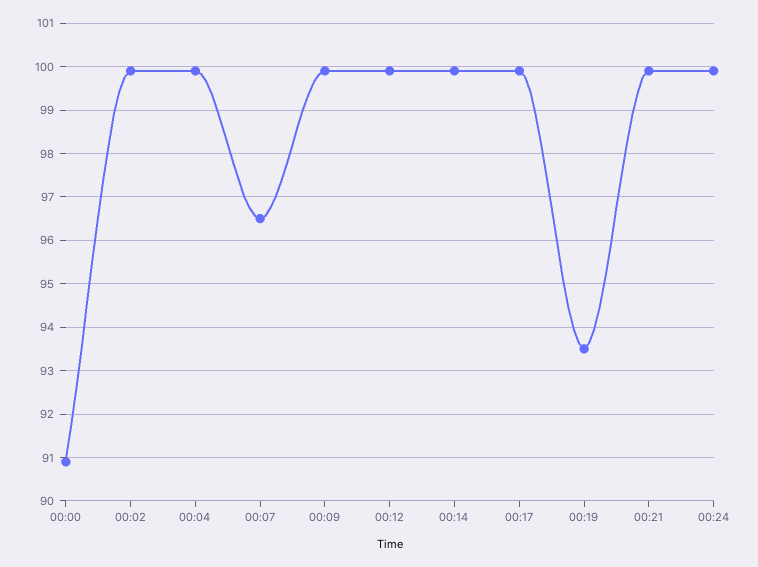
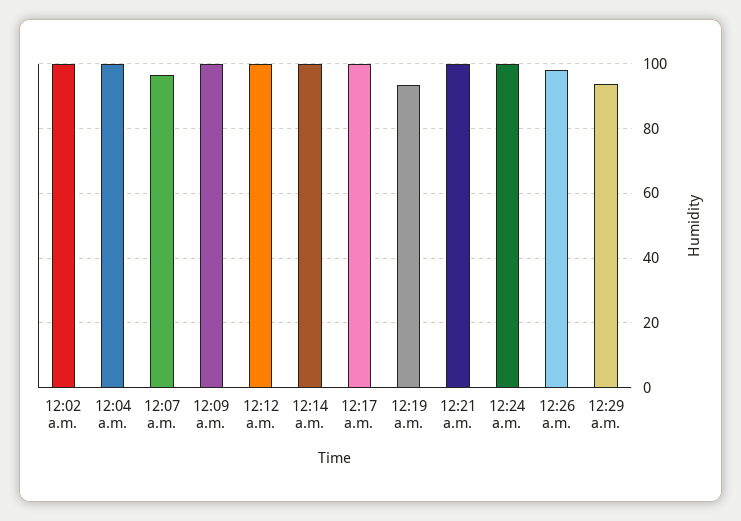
00:00: 91 -> none
12:26 a.m.: none -> 98
12:29 a.m.: none -> 94

